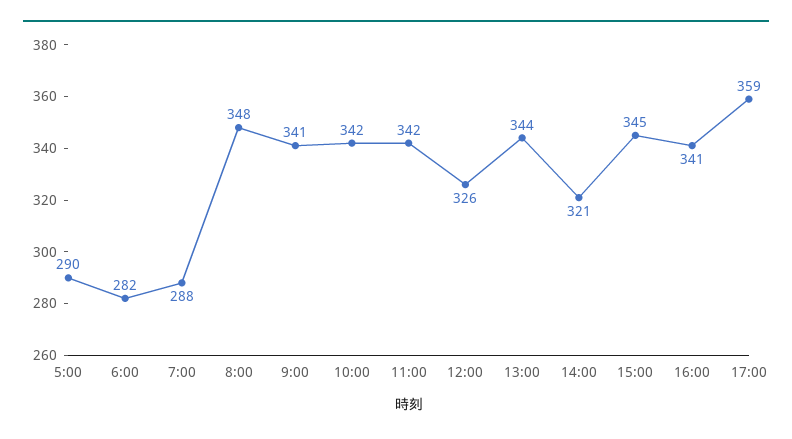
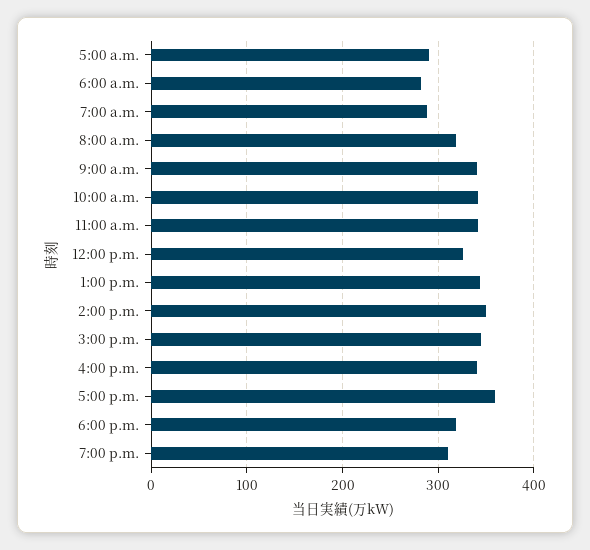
8:00: 348 -> 320
14:00: 321 -> 350
6:00 p.m.: none -> 320
7:00 p.m.: none -> 310

